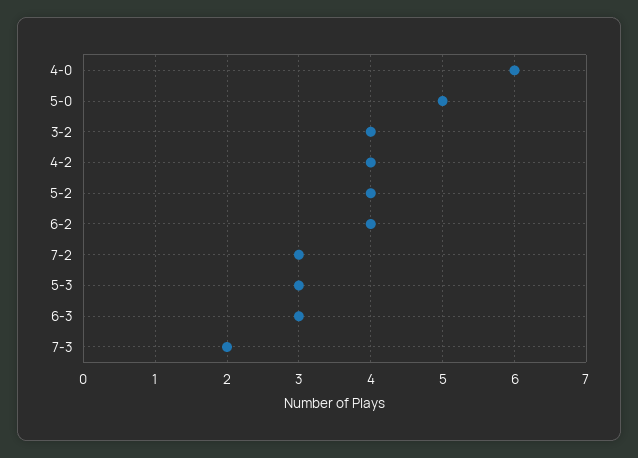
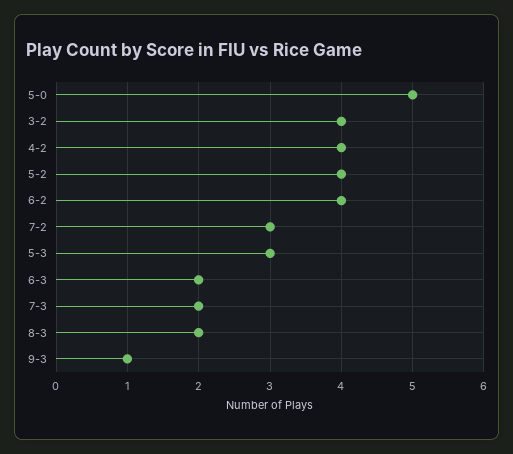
4-0: 6 -> none
6-3: 3 -> 2
8-3: none -> 2
9-3: none -> 1

